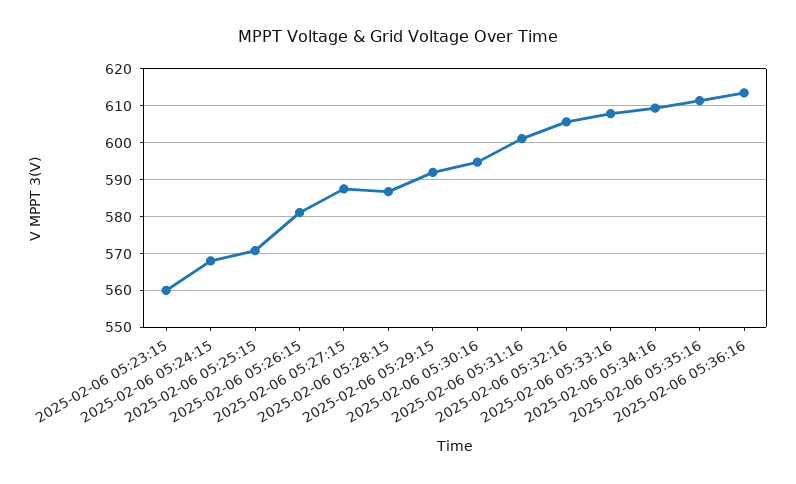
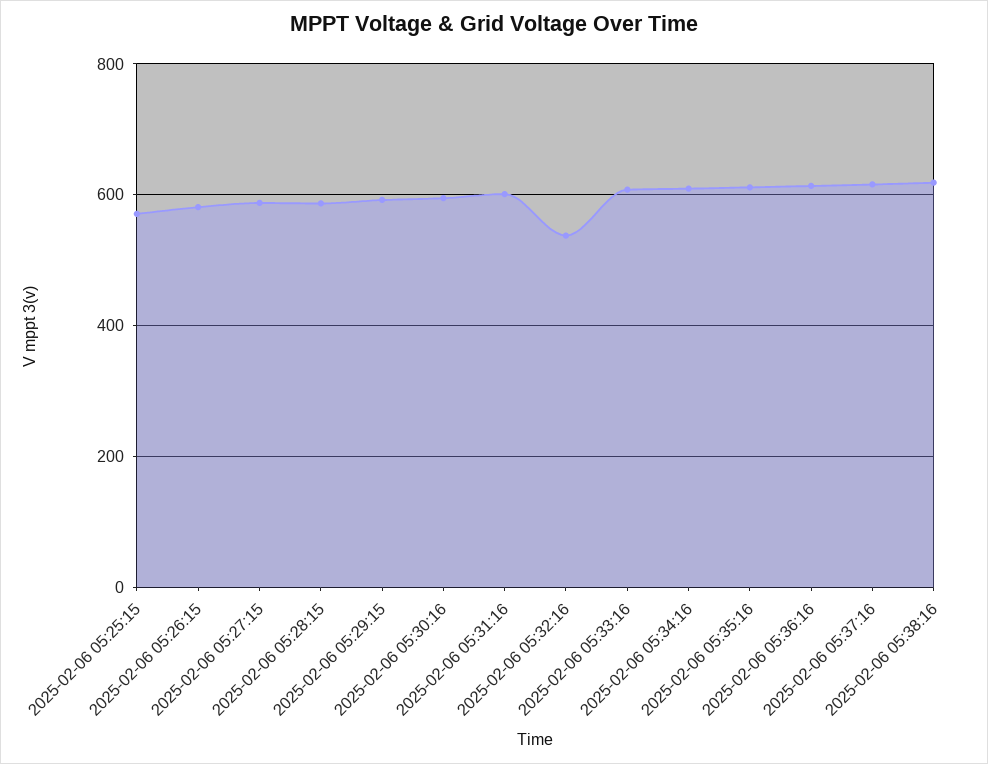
2025-02-06 05:23:15: 560 -> none
2025-02-06 05:24:15: 568 -> none
2025-02-06 05:32:16: 606 -> 540
2025-02-06 05:37:16: none -> 620
2025-02-06 05:38:16: none -> 620

